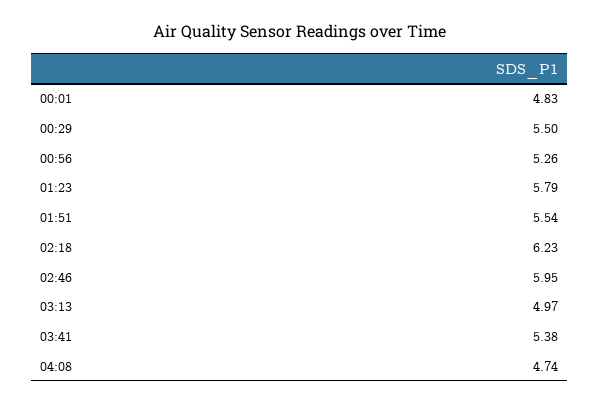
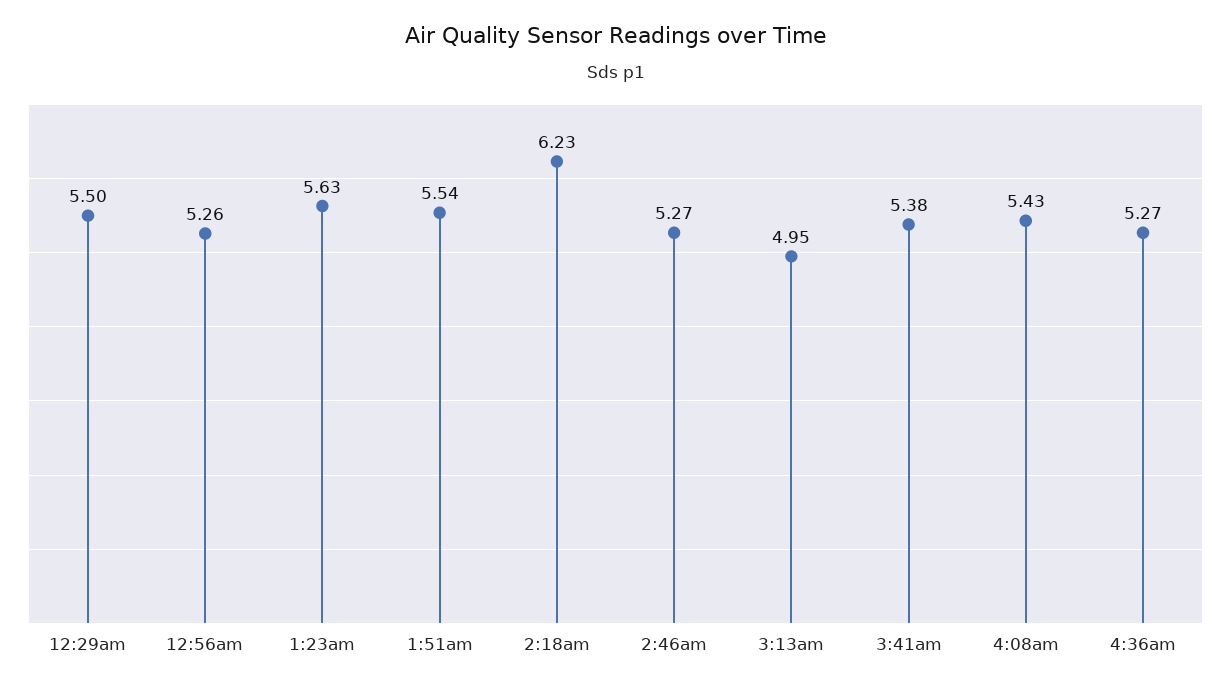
00:01: 4.83 -> none
01:23: 5.79 -> 5.63
02:46: 5.95 -> 5.27
03:13: 4.97 -> 4.95
04:08: 4.74 -> 5.43
4:36am: none -> 5.27

